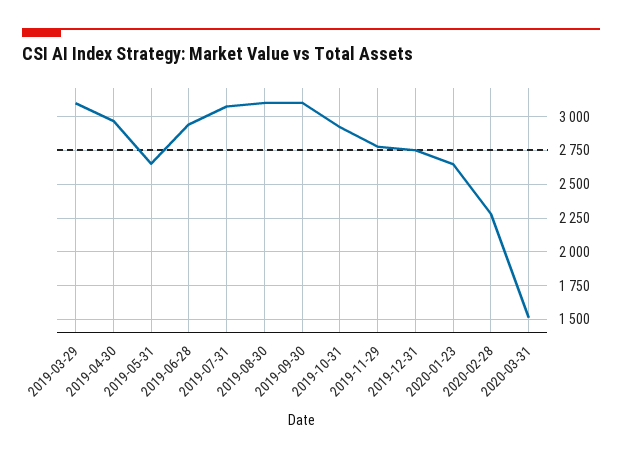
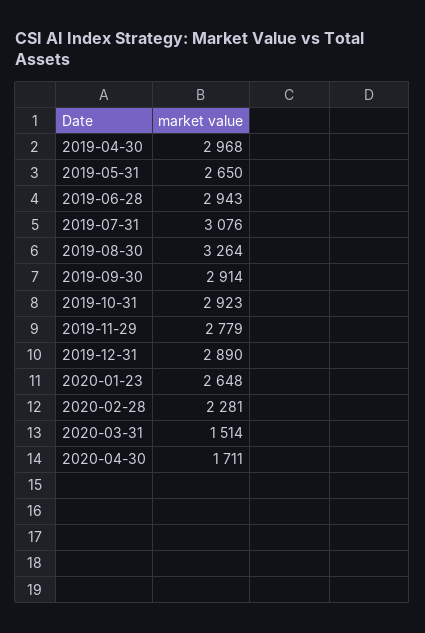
2019-03-29: 3100 -> none
2019-08-30: 3100 -> 3264
2019-09-30: 3100 -> 2914
2019-12-31: 2750 -> 2890
2020-04-30: none -> 1711

